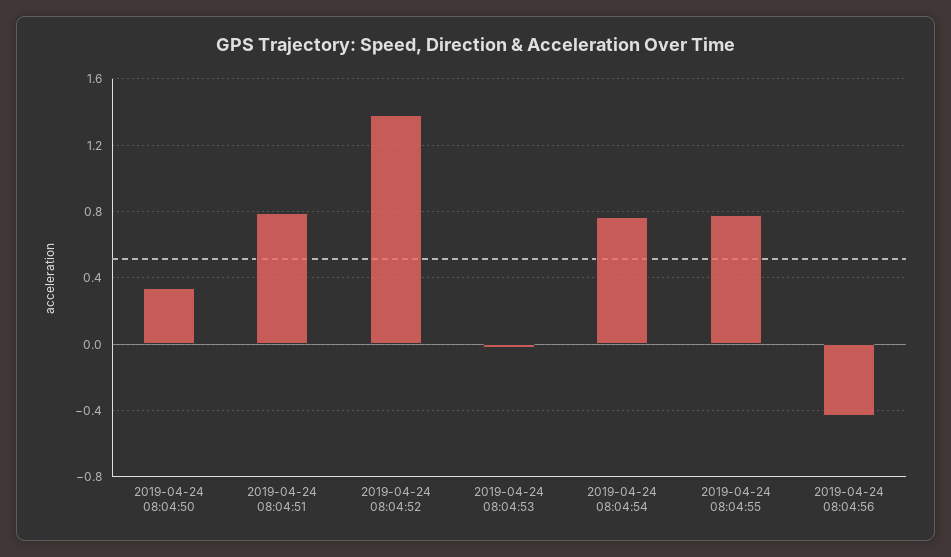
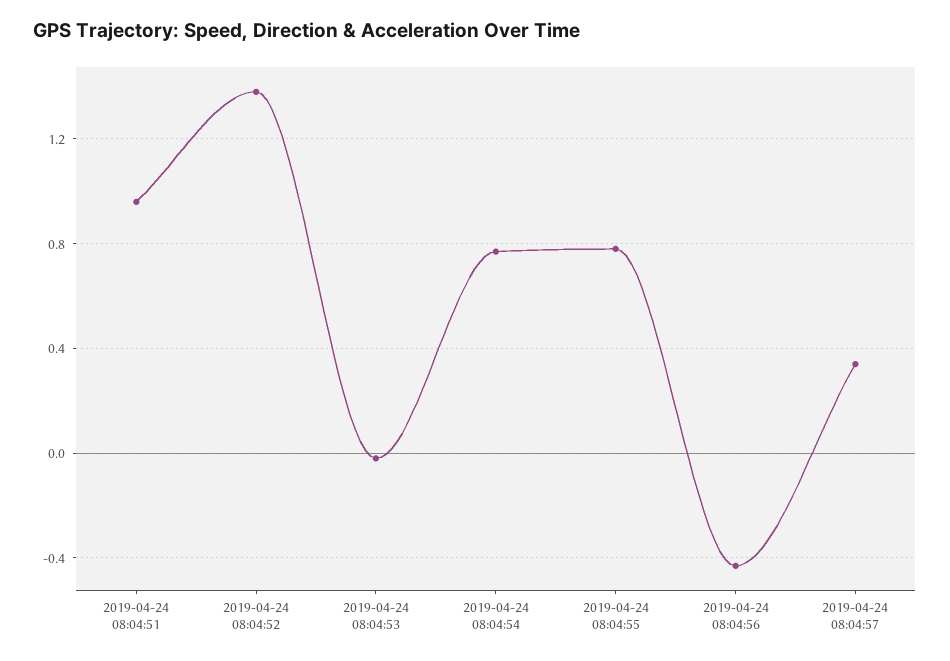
2019-04-24 08:04:50: 0.35 -> none
2019-04-24 08:04:51: 0.8 -> 0.95
2019-04-24 08:04:57: none -> 0.35

